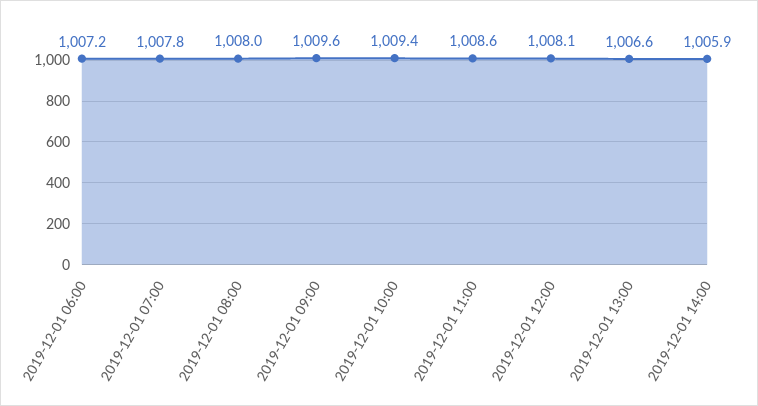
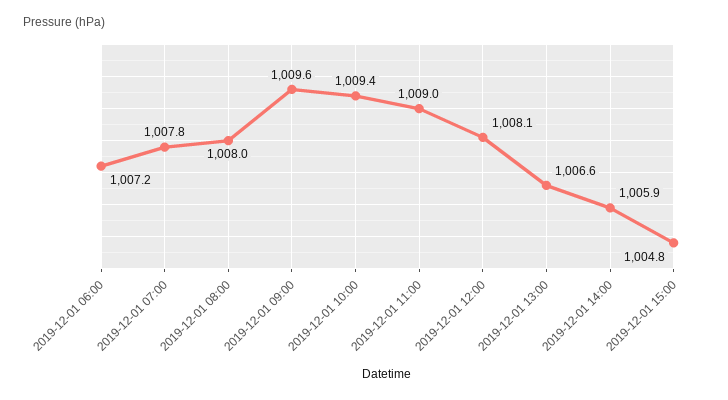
2019-12-01 11:00: 1008.6 -> 1009
2019-12-01 15:00: none -> 1004.8

